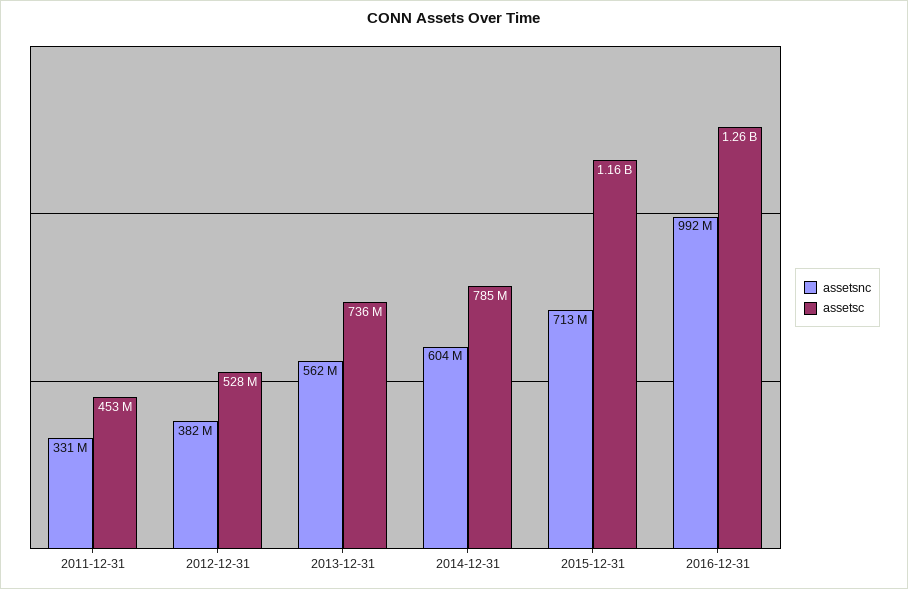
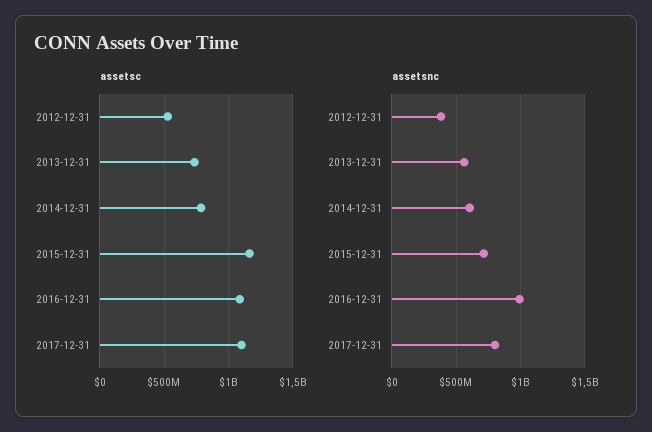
assetsnc, 2011-12-31: 331000000 -> none
assetsc, 2011-12-31: 453000000 -> none
assetsc, 2016-12-31: 1260000000 -> 1100000000
assetsc, 2017-12-31: none -> 1100000000
assetsnc, 2017-12-31: none -> 800000000

